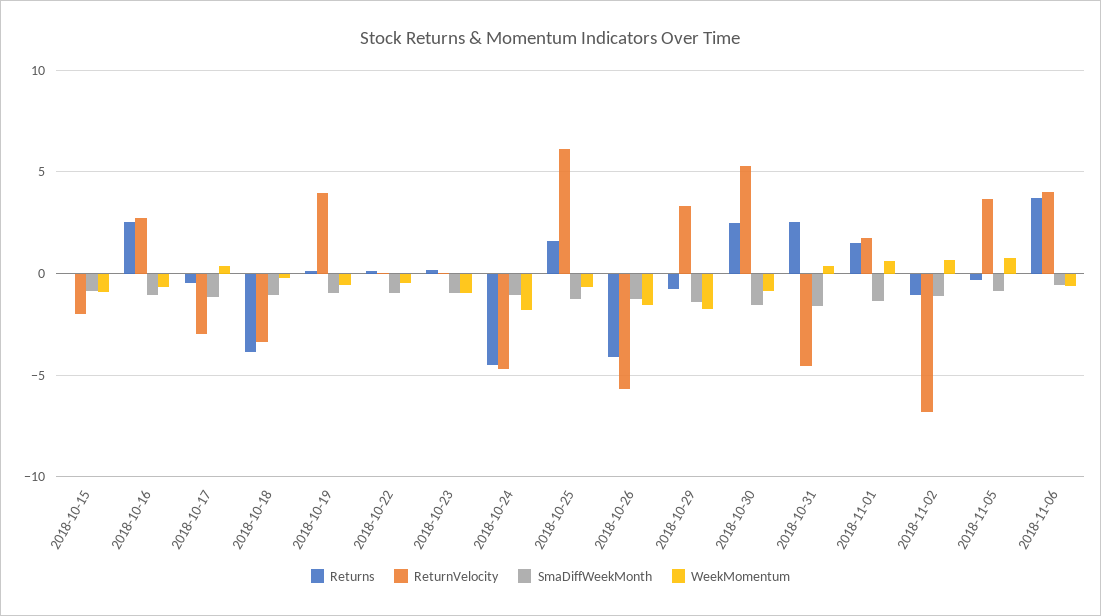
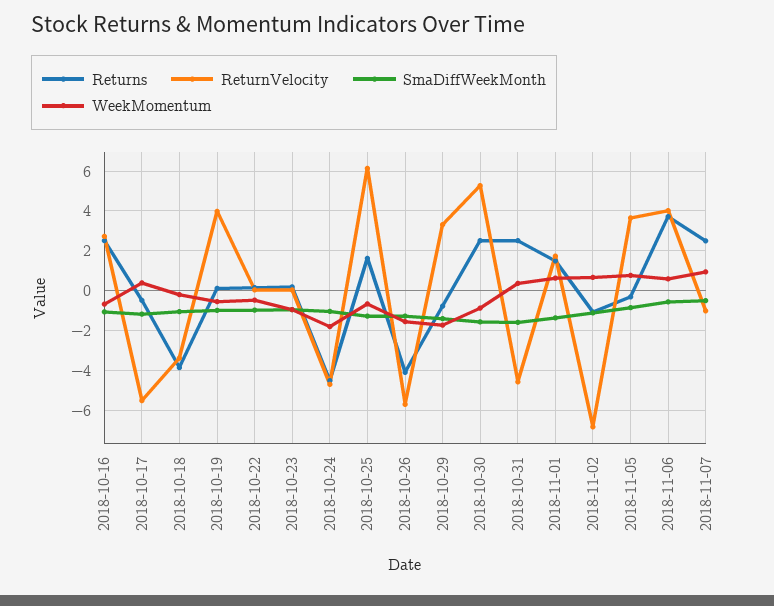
Returns, 2018-10-15: 0 -> none
ReturnVelocity, 2018-10-15: -2 -> none
SmaDiffWeekMonth, 2018-10-15: -1 -> none
WeekMomentum, 2018-10-15: -1 -> none
ReturnVelocity, 2018-10-17: -3 -> -5.5
WeekMomentum, 2018-11-06: -0.5 -> 0.5
Returns, 2018-11-07: none -> 2.5
ReturnVelocity, 2018-11-07: none -> -1
SmaDiffWeekMonth, 2018-11-07: none -> -0.5
WeekMomentum, 2018-11-07: none -> 1

